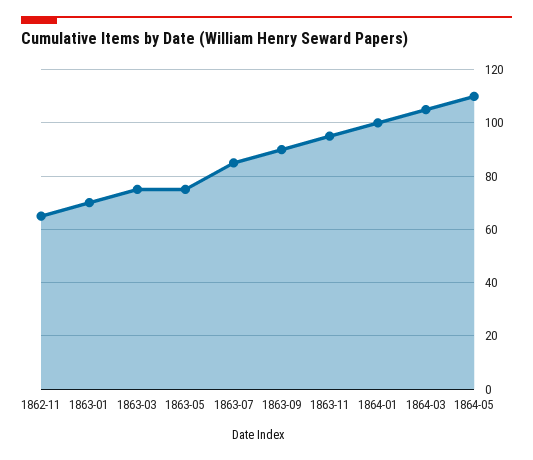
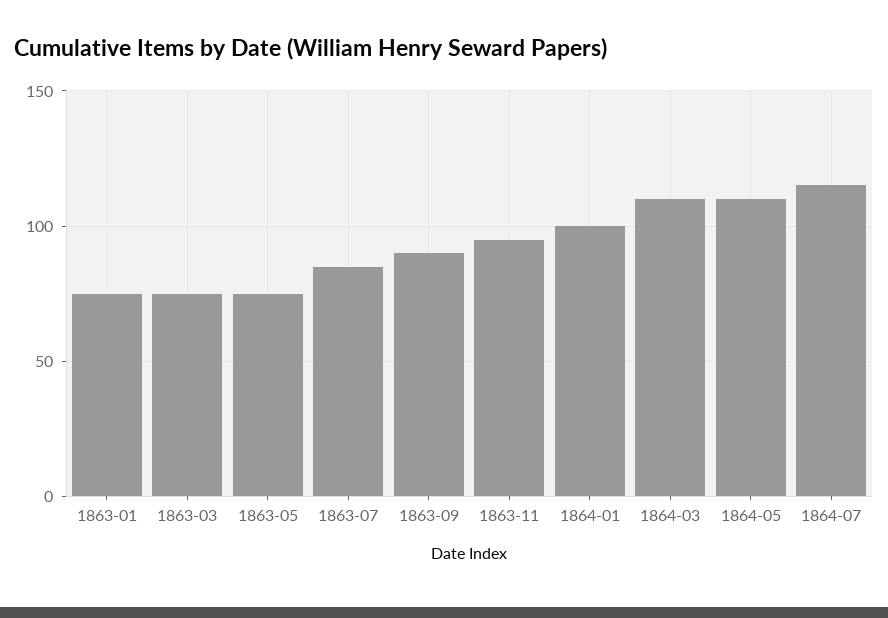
1862-11: 65 -> none
1863-01: 70 -> 75
1864-03: 105 -> 110
1864-07: none -> 115

